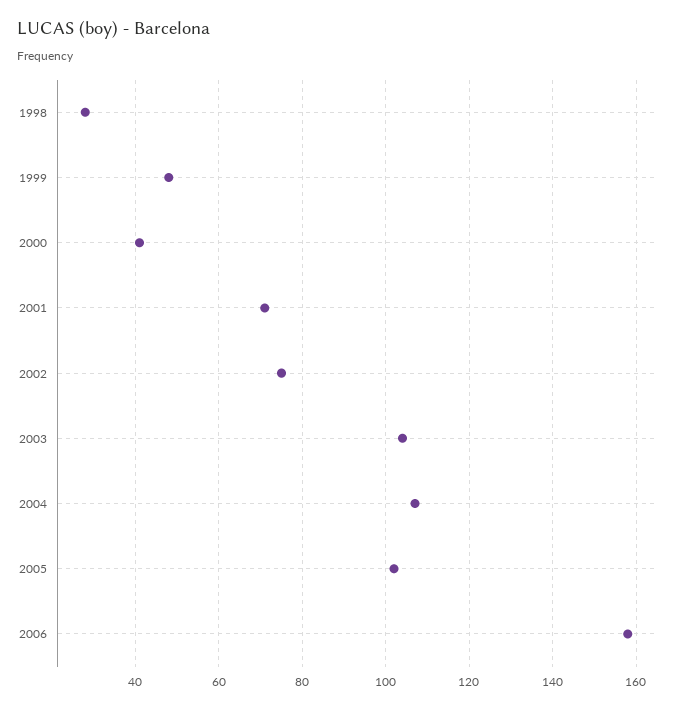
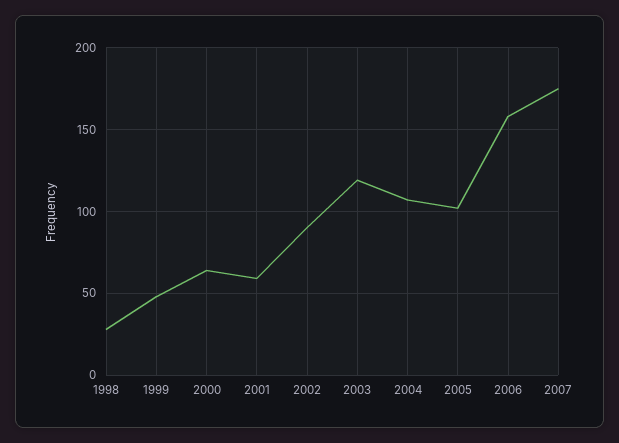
2000: 40 -> 65
2001: 70 -> 60
2002: 75 -> 90
2003: 105 -> 120
2007: none -> 175

